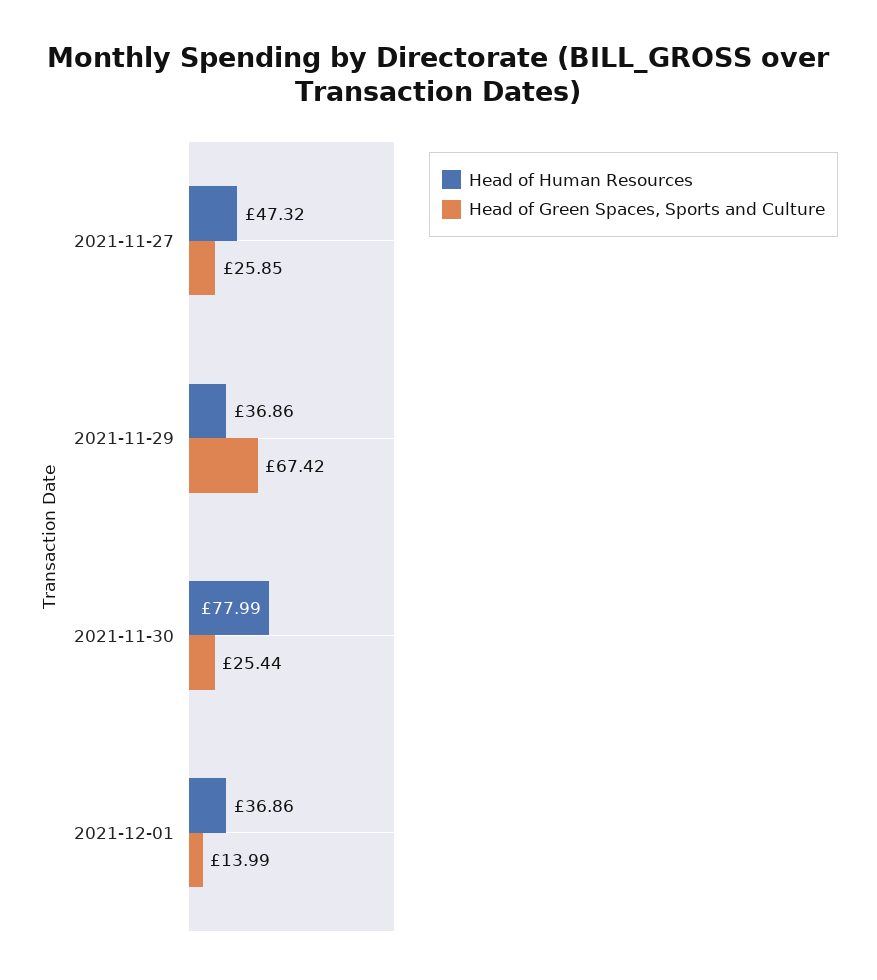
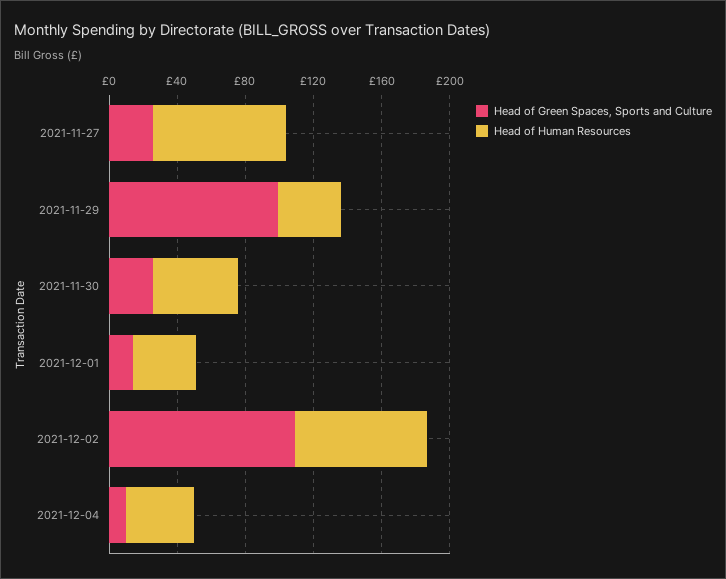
Head of Human Resources, 2021-11-27: 47.32 -> 80
Head of Green Spaces, Sports and Culture, 2021-11-29: 67.42 -> 100
Head of Human Resources, 2021-11-30: 77.99 -> 50
Head of Green Spaces, Sports and Culture, 2021-12-02: none -> 110
Head of Human Resources, 2021-12-02: none -> 80
Head of Green Spaces, Sports and Culture, 2021-12-04: none -> 10
Head of Human Resources, 2021-12-04: none -> 40

